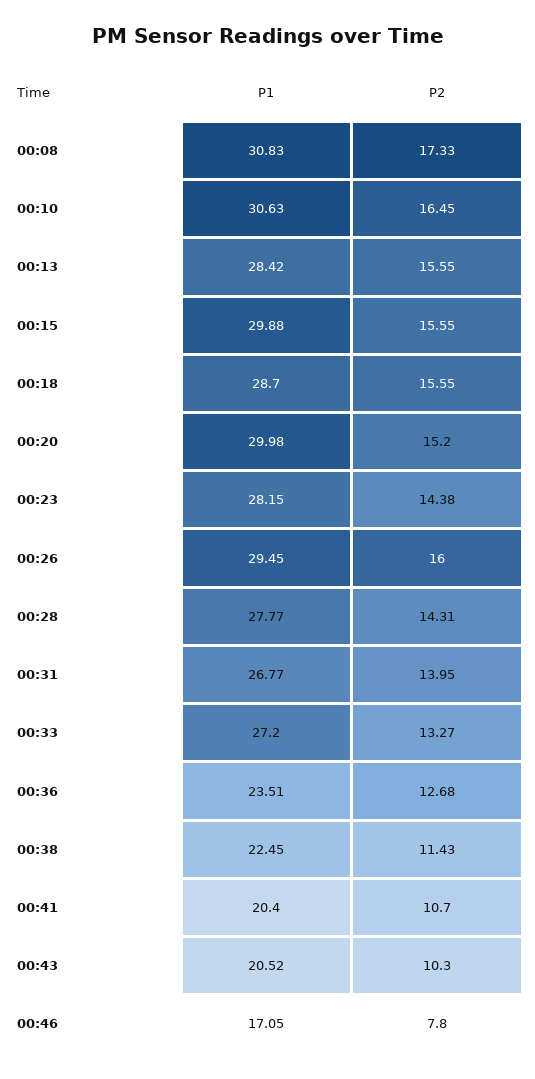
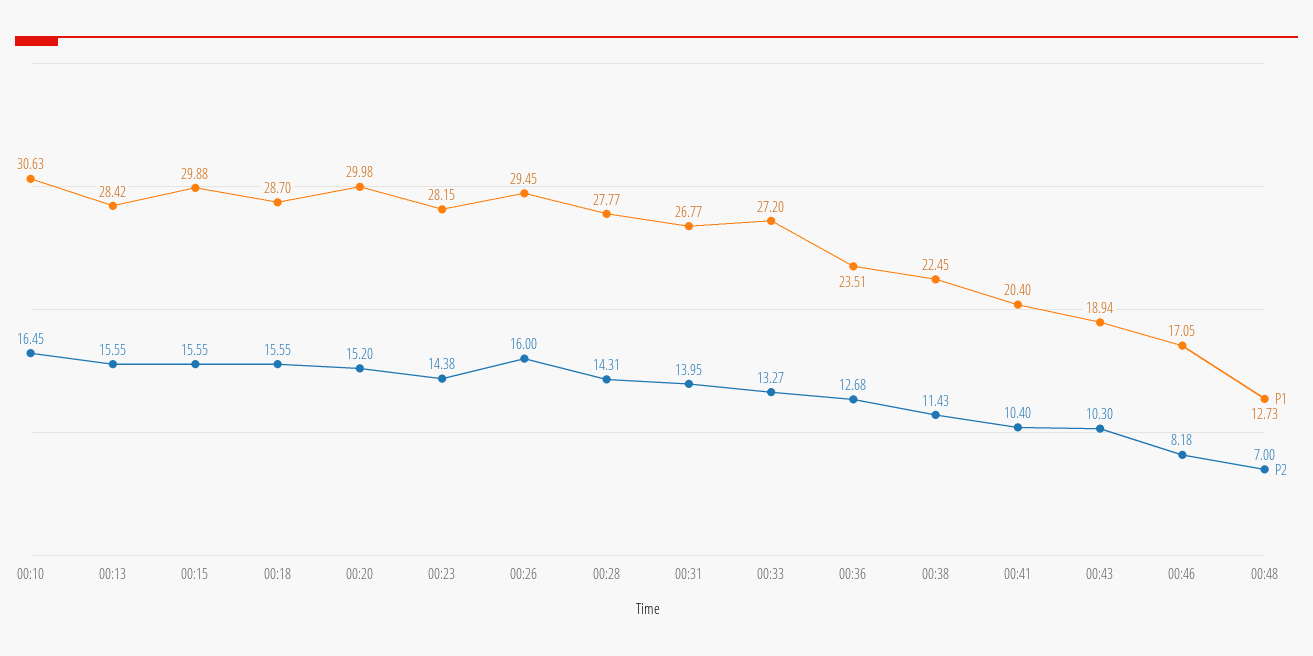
P1, 00:08: 30.83 -> none
P2, 00:08: 17.33 -> none
P2, 00:41: 10.7 -> 10.4
P1, 00:43: 20.52 -> 18.94
P2, 00:46: 7.8 -> 8.18
P1, 00:48: none -> 12.73
P2, 00:48: none -> 7

